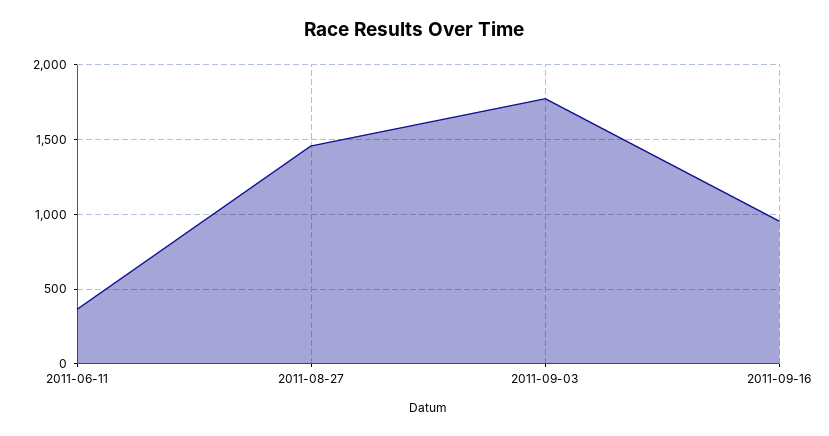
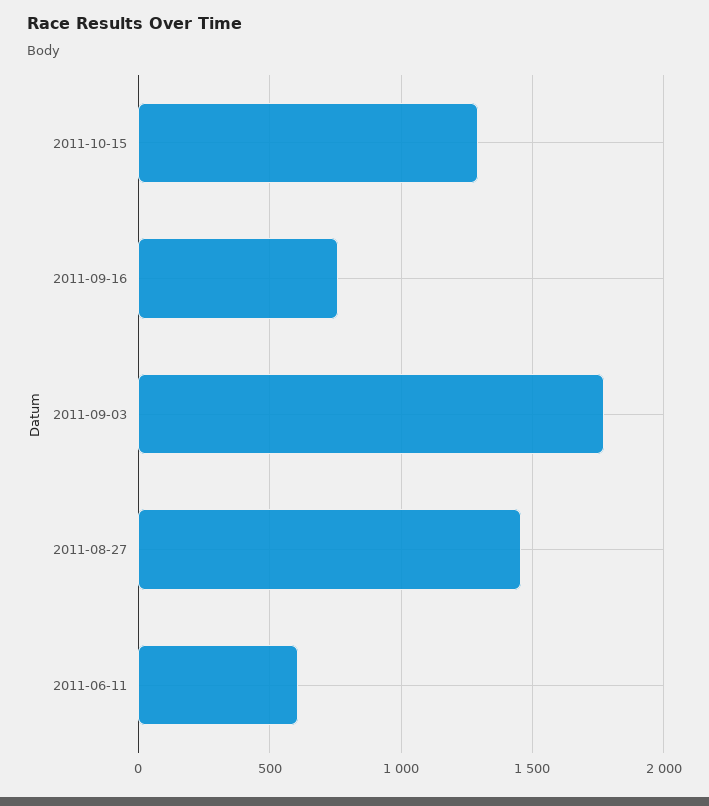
2011-06-11: 350 -> 600
2011-09-16: 950 -> 750
2011-10-15: none -> 1300

